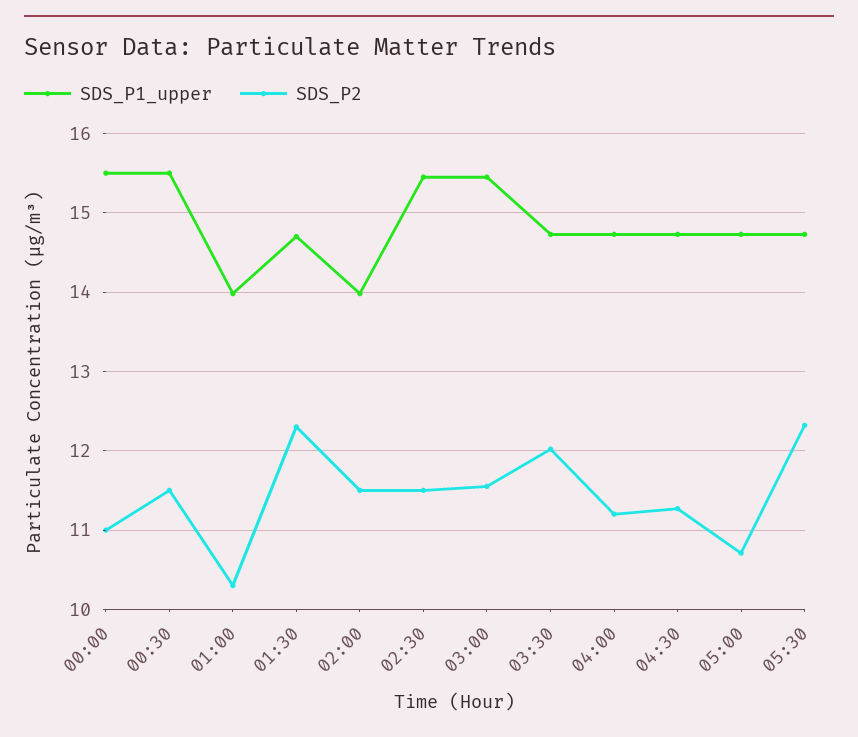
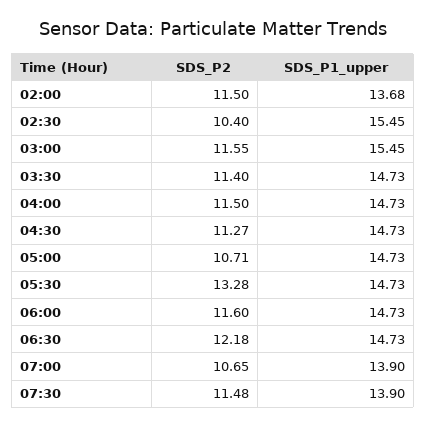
SDS_P1_upper, 00:00: 15.5 -> none
SDS_P2, 00:00: 11 -> none
SDS_P1_upper, 00:30: 15.5 -> none
SDS_P2, 00:30: 11.5 -> none
SDS_P1_upper, 01:00: 14 -> none
SDS_P2, 01:00: 10.3 -> none
SDS_P1_upper, 01:30: 14.7 -> none
SDS_P2, 01:30: 12.3 -> none
SDS_P1_upper, 02:00: 14 -> 13.68
SDS_P2, 02:30: 11.5 -> 10.4
SDS_P2, 03:30: 12 -> 11.4
SDS_P2, 04:00: 11.2 -> 11.5
SDS_P2, 05:30: 12.3 -> 13.28
SDS_P2, 06:00: none -> 11.6
SDS_P1_upper, 06:00: none -> 14.73
SDS_P2, 06:30: none -> 12.18
SDS_P1_upper, 06:30: none -> 14.73
SDS_P2, 07:00: none -> 10.65
SDS_P1_upper, 07:00: none -> 13.9
SDS_P2, 07:30: none -> 11.48
SDS_P1_upper, 07:30: none -> 13.9

